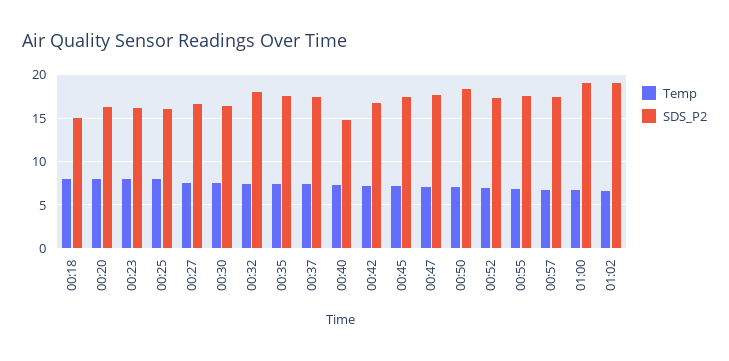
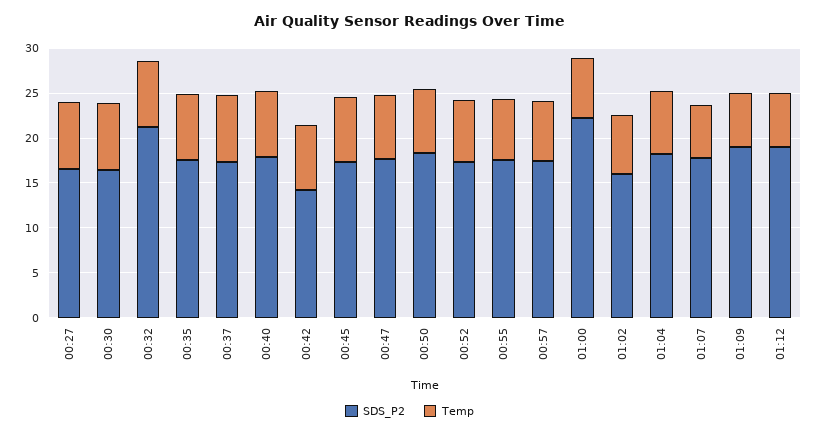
Temp, 00:18: 8 -> none
SDS_P2, 00:18: 15 -> none
Temp, 00:20: 8 -> none
SDS_P2, 00:20: 16 -> none
Temp, 00:23: 8 -> none
SDS_P2, 00:23: 16 -> none
Temp, 00:25: 8 -> none
SDS_P2, 00:25: 16 -> none
SDS_P2, 00:32: 18 -> 21
SDS_P2, 00:40: 15 -> 18
SDS_P2, 00:42: 17 -> 14
SDS_P2, 01:00: 19 -> 22
SDS_P2, 01:02: 19 -> 16
SDS_P2, 01:04: none -> 18
Temp, 01:04: none -> 7
SDS_P2, 01:07: none -> 18
Temp, 01:07: none -> 6
SDS_P2, 01:09: none -> 19
Temp, 01:09: none -> 6
SDS_P2, 01:12: none -> 19
Temp, 01:12: none -> 6

